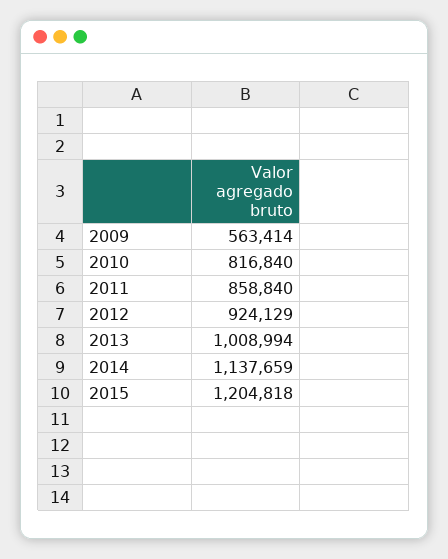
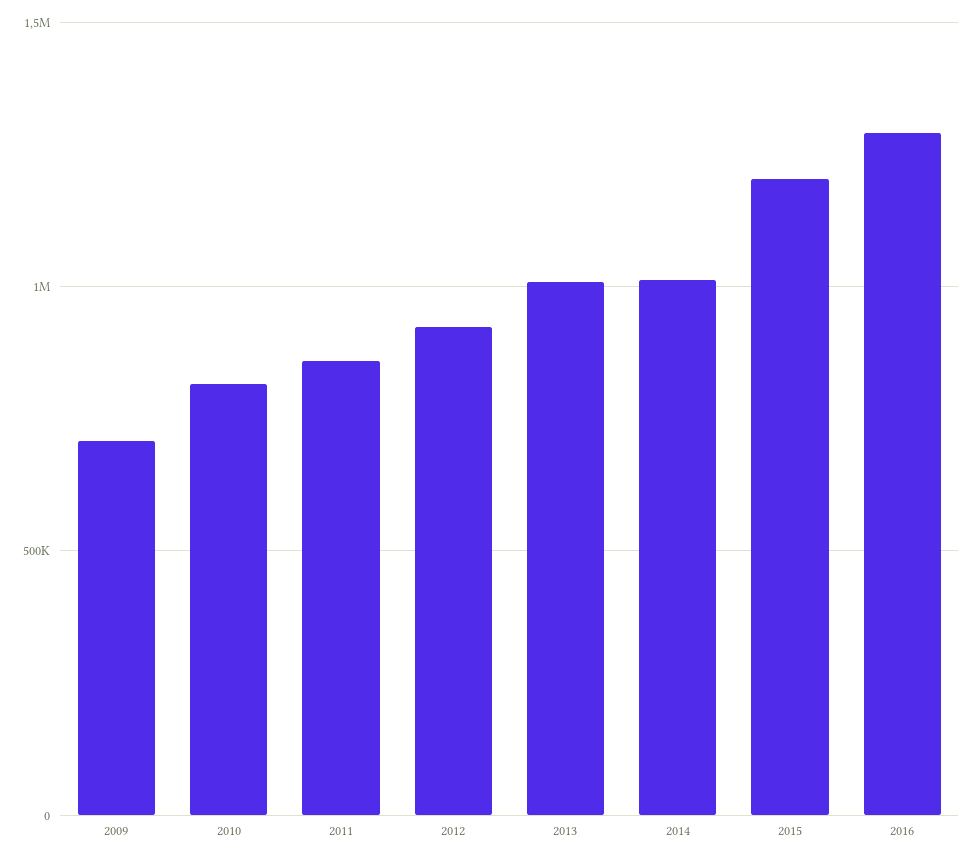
2009: 563414 -> 700000
2014: 1137659 -> 1000000
2016: none -> 1300000

